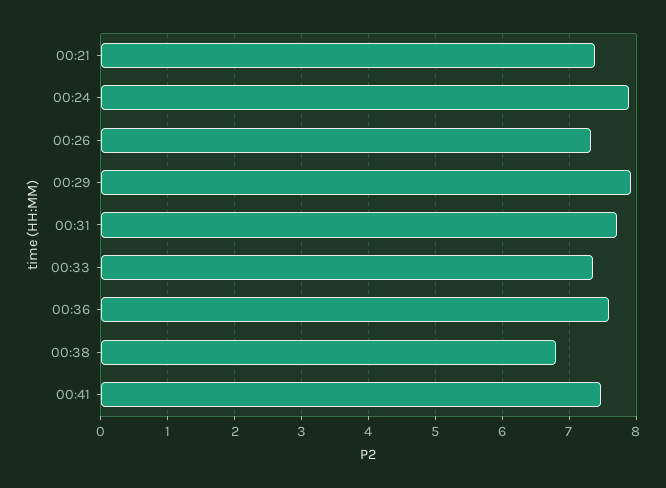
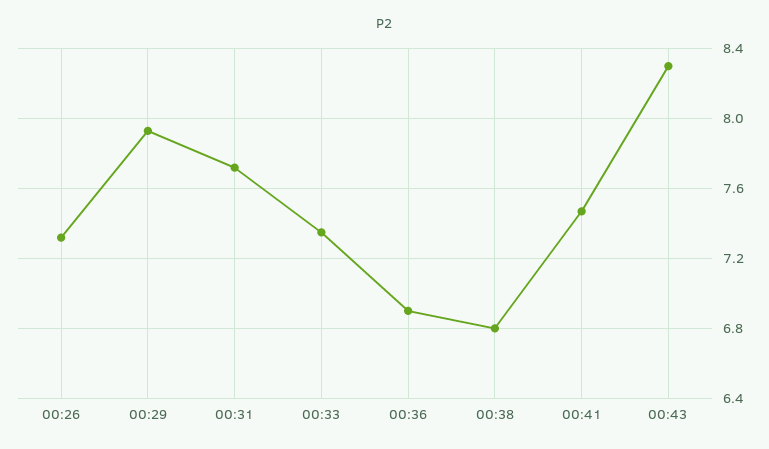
00:21: 7.4 -> none
00:24: 7.9 -> none
00:36: 7.6 -> 6.9
00:43: none -> 8.3

